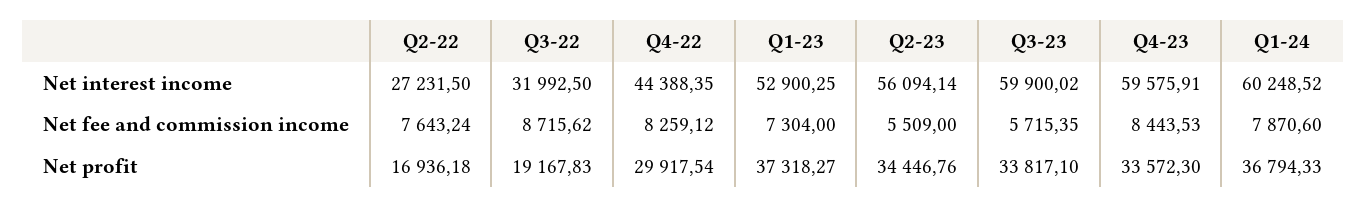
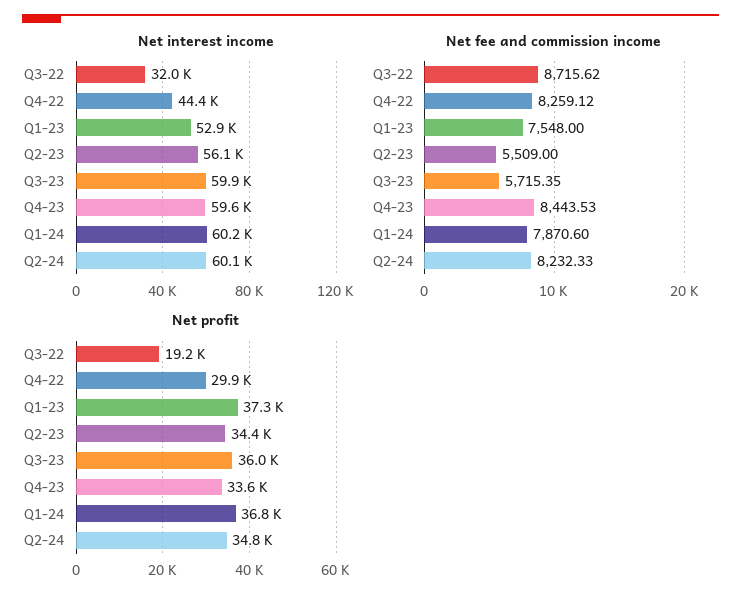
Net interest income, Q2-22: 27231.5 -> none
Net fee and commission income, Q2-22: 7643.24 -> none
Net fee and commission income, Q1-23: 7304 -> 7548
Net profit, Q2-22: 16936.18 -> none
Net profit, Q3-23: 33817.1 -> 36000
Net interest income, Q2-24: none -> 60100
Net fee and commission income, Q2-24: none -> 8232.33
Net profit, Q2-24: none -> 34800

